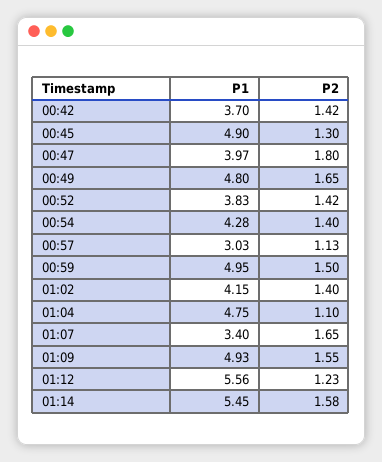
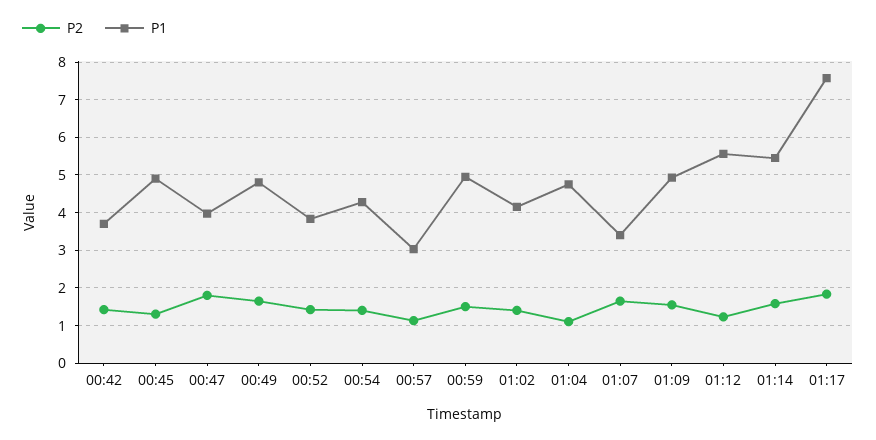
P2, 01:17: none -> 1.8
P1, 01:17: none -> 7.6

